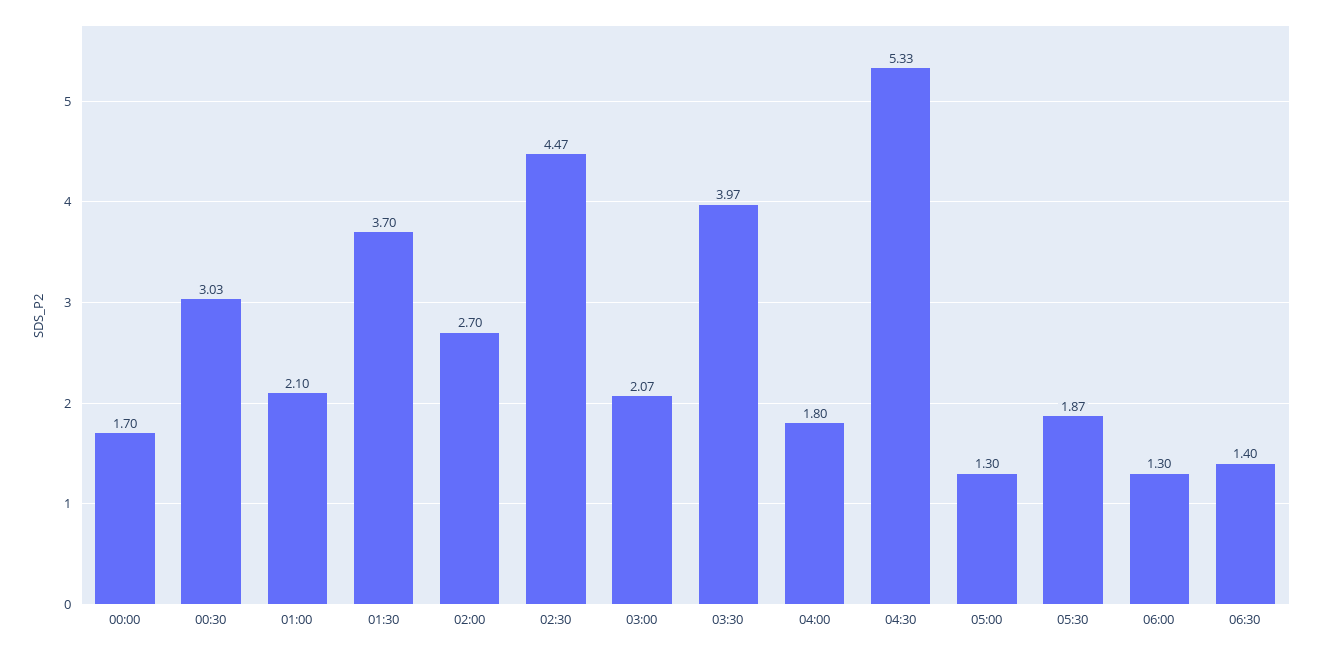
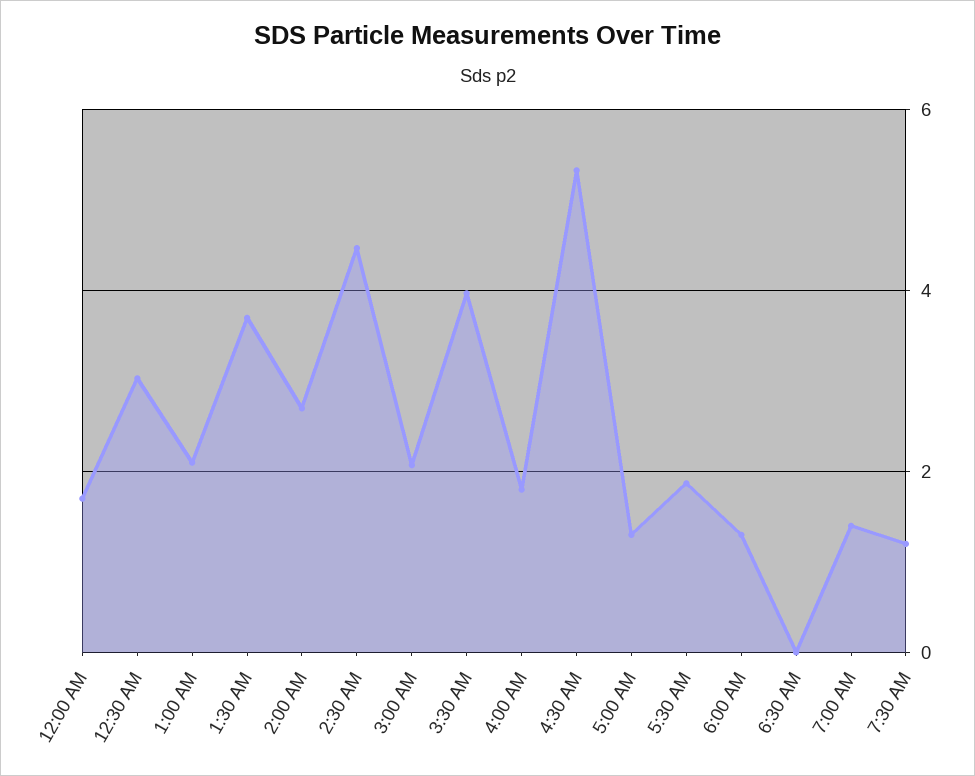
06:30: 1.4 -> 0
7:00 AM: none -> 1.4
7:30 AM: none -> 1.2

